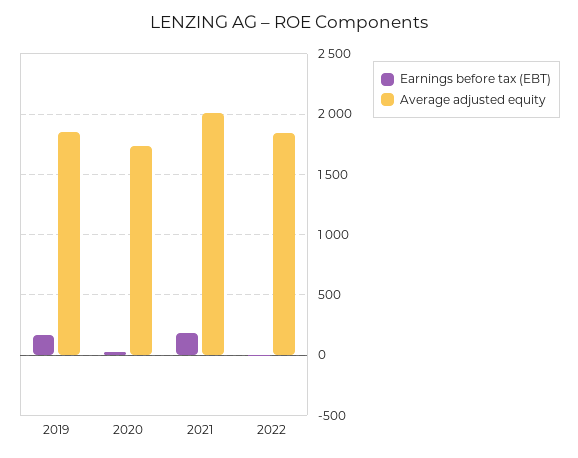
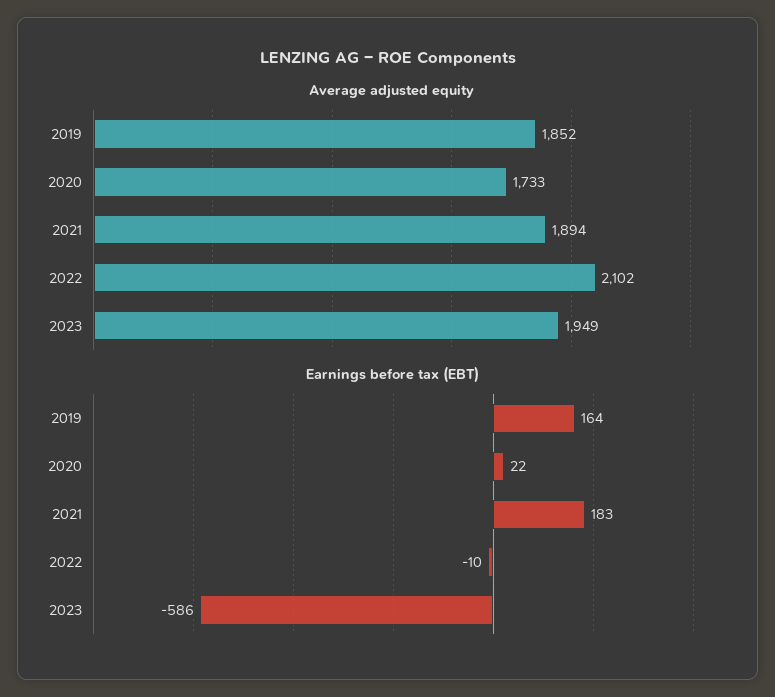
Average adjusted equity, 2021: 2000 -> 1894
Average adjusted equity, 2022: 1850 -> 2102
Average adjusted equity, 2023: none -> 1949
Earnings before tax (EBT), 2023: none -> -586

